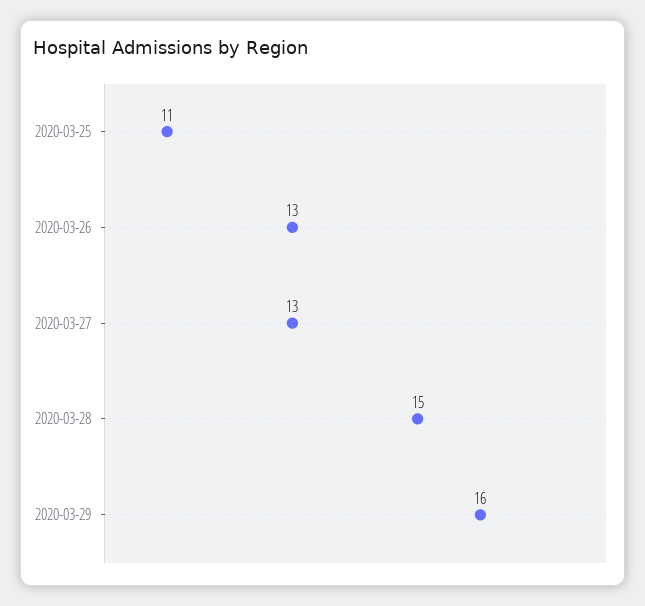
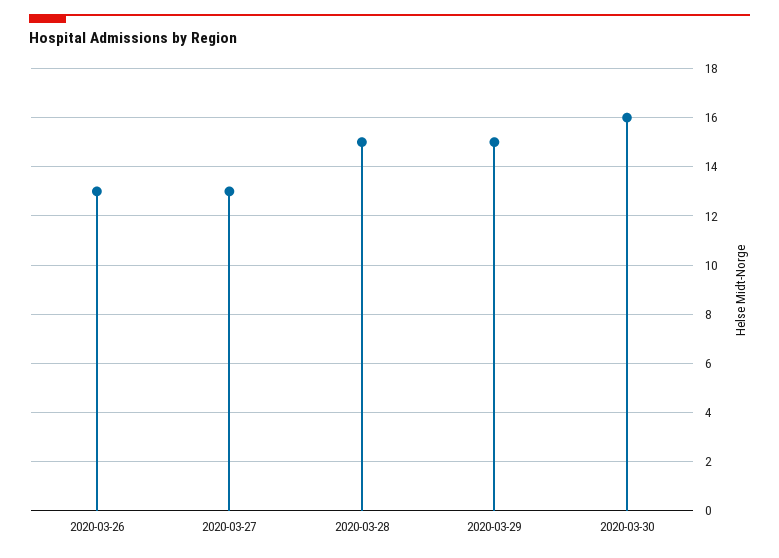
2020-03-25: 11 -> none
2020-03-29: 16 -> 15
2020-03-30: none -> 16

